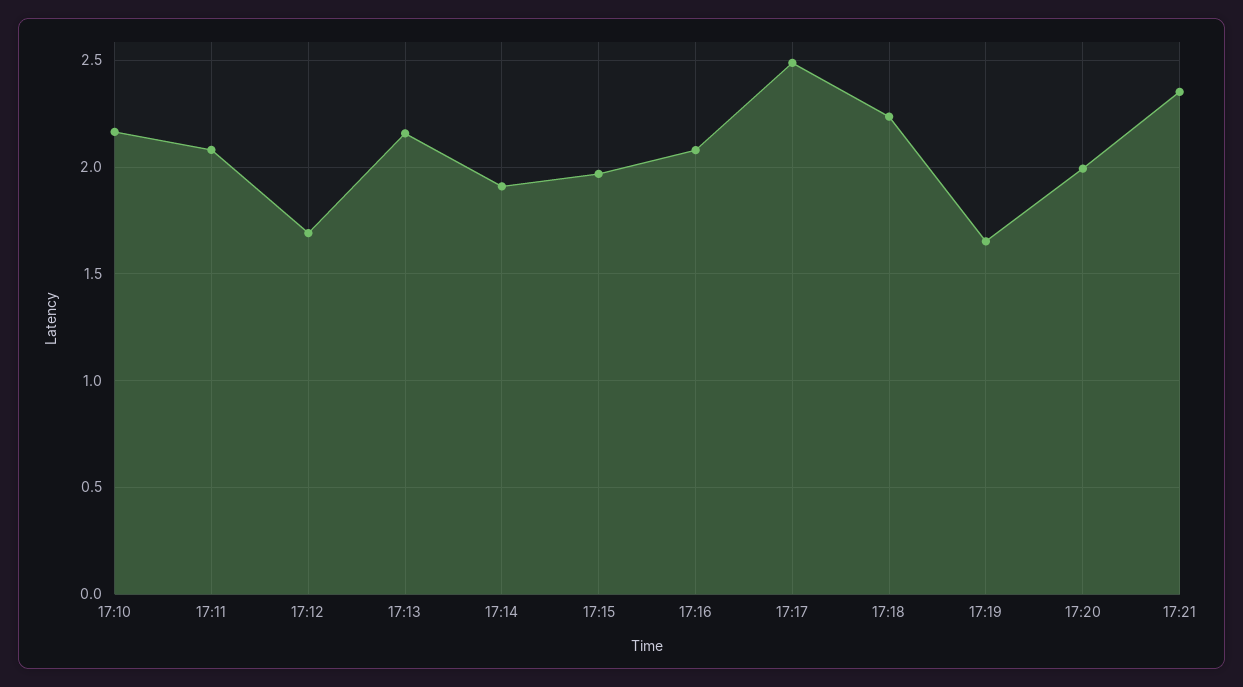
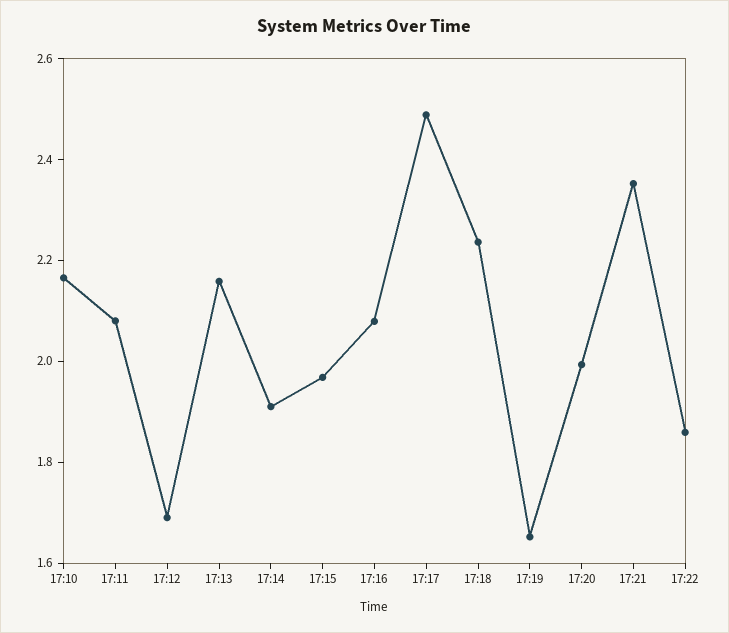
17:22: none -> 1.85

